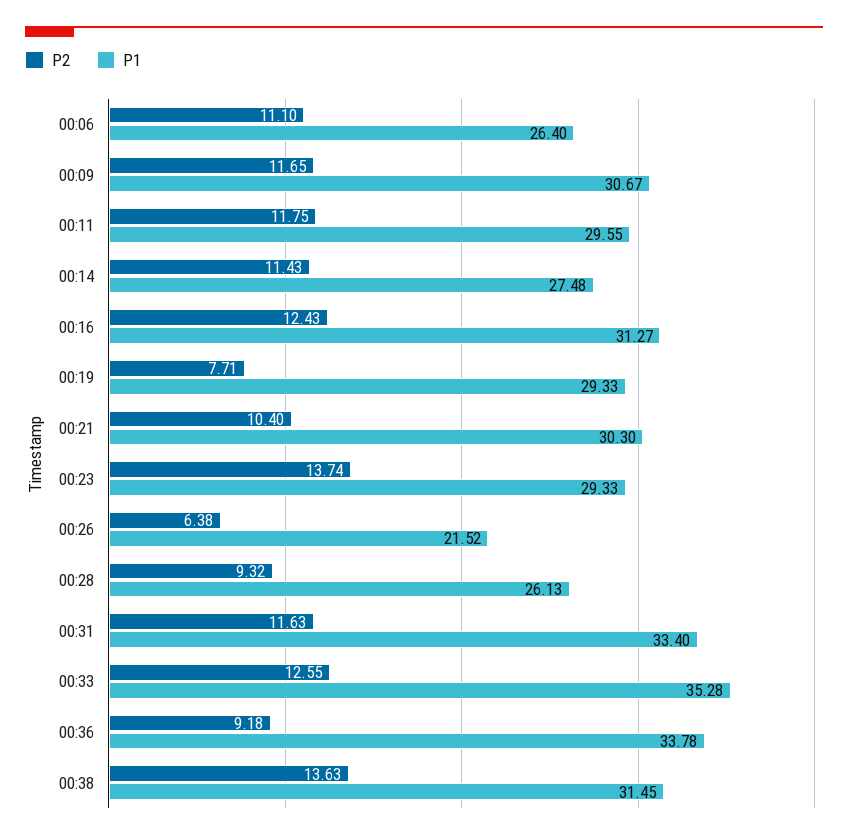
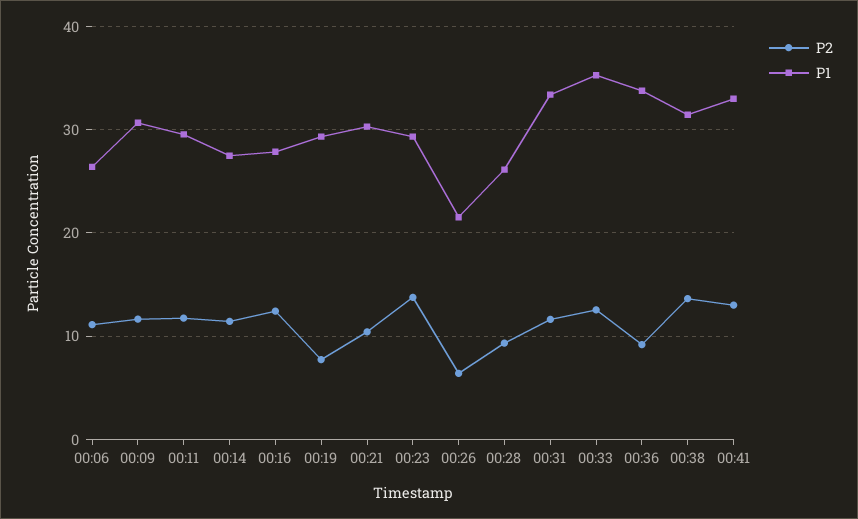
P1, 00:16: 31.27 -> 28
P2, 00:41: none -> 13
P1, 00:41: none -> 33

